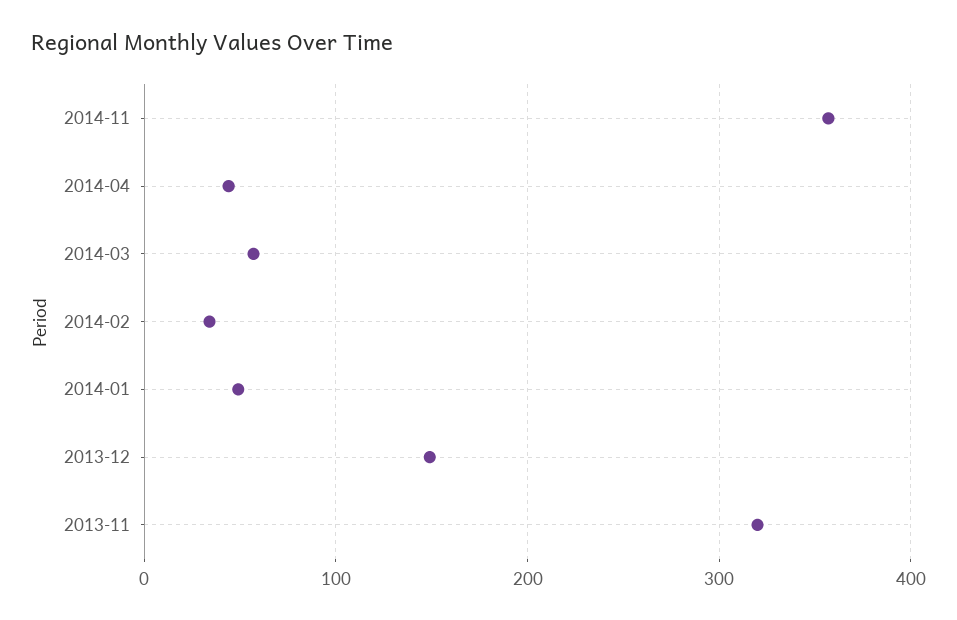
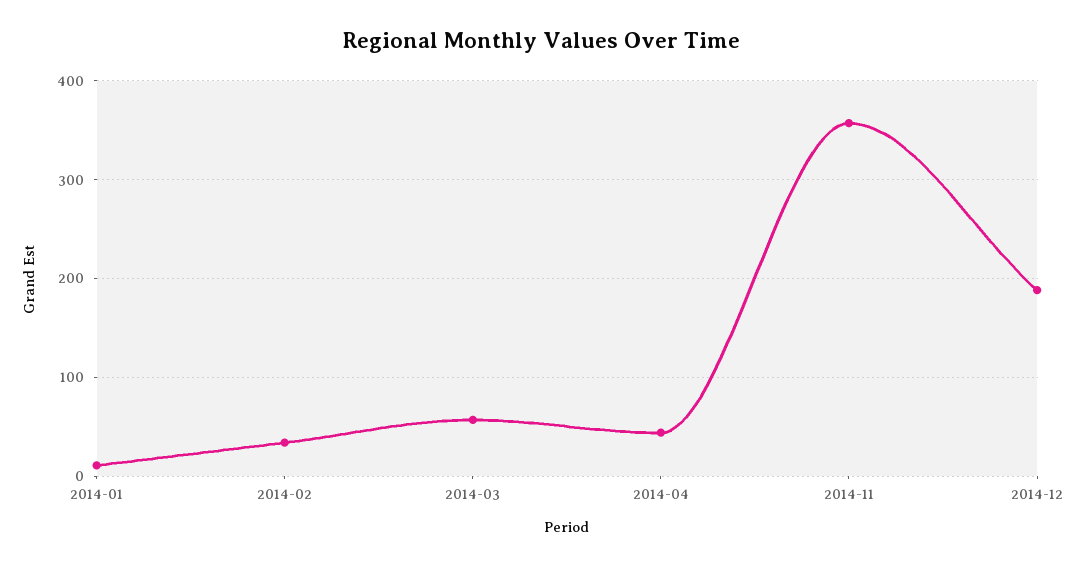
2014-01: 50 -> 10
2013-12: 150 -> none
2013-11: 320 -> none
2014-12: none -> 190

